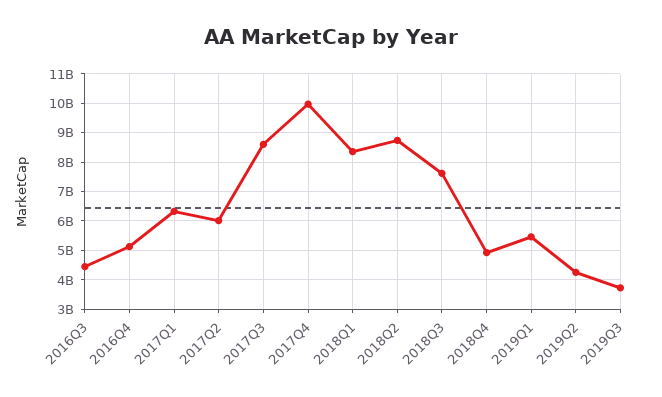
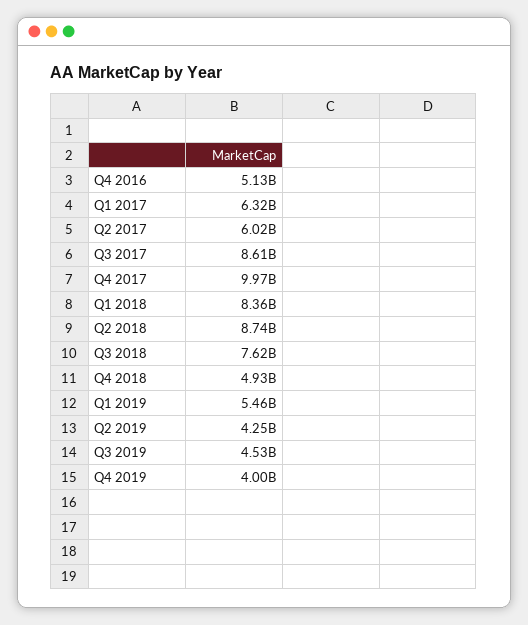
2016Q3: 4500000000 -> none
2019Q3: 3750000000 -> 4530000000
Q4 2019: none -> 4000000000

